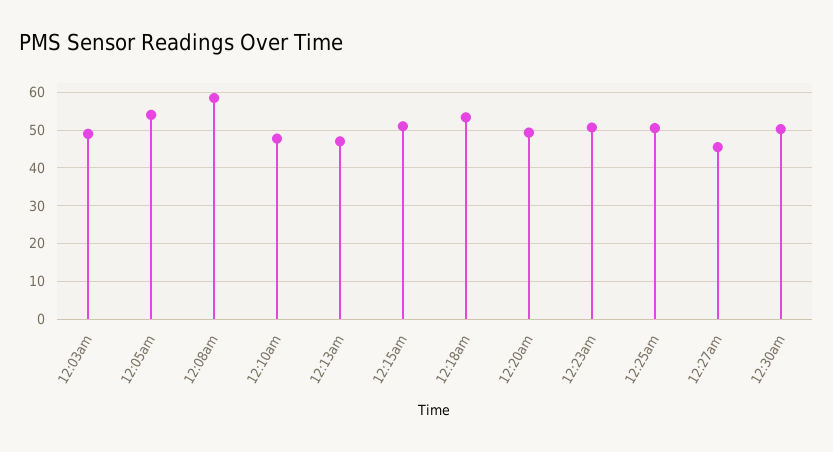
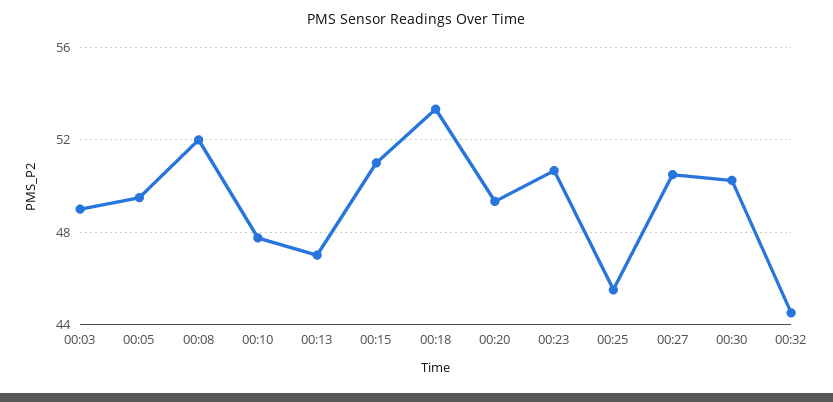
12:05am: 54 -> 49.5
12:08am: 58 -> 52
12:25am: 50 -> 45.5
12:27am: 46 -> 50.5
00:32: none -> 44.5

